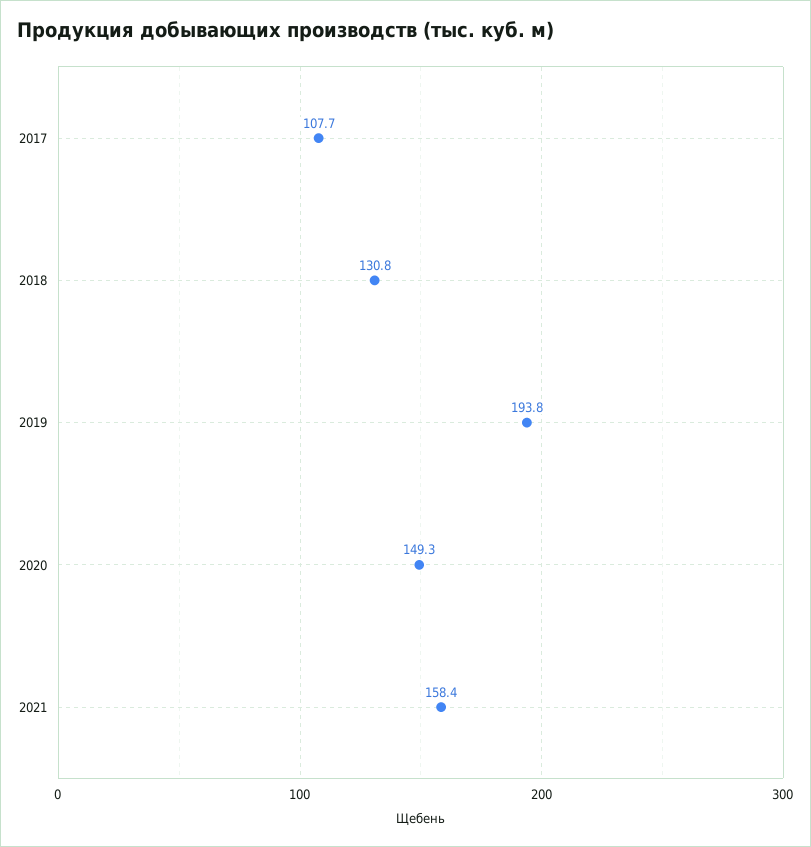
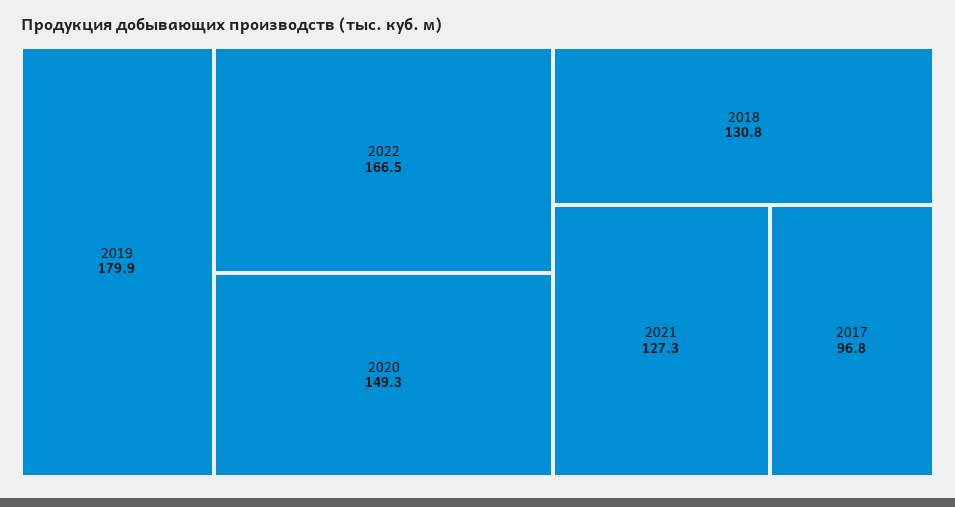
2017: 107.7 -> 96.8
2019: 193.8 -> 179.9
2021: 158.4 -> 127.3
2022: none -> 166.5

